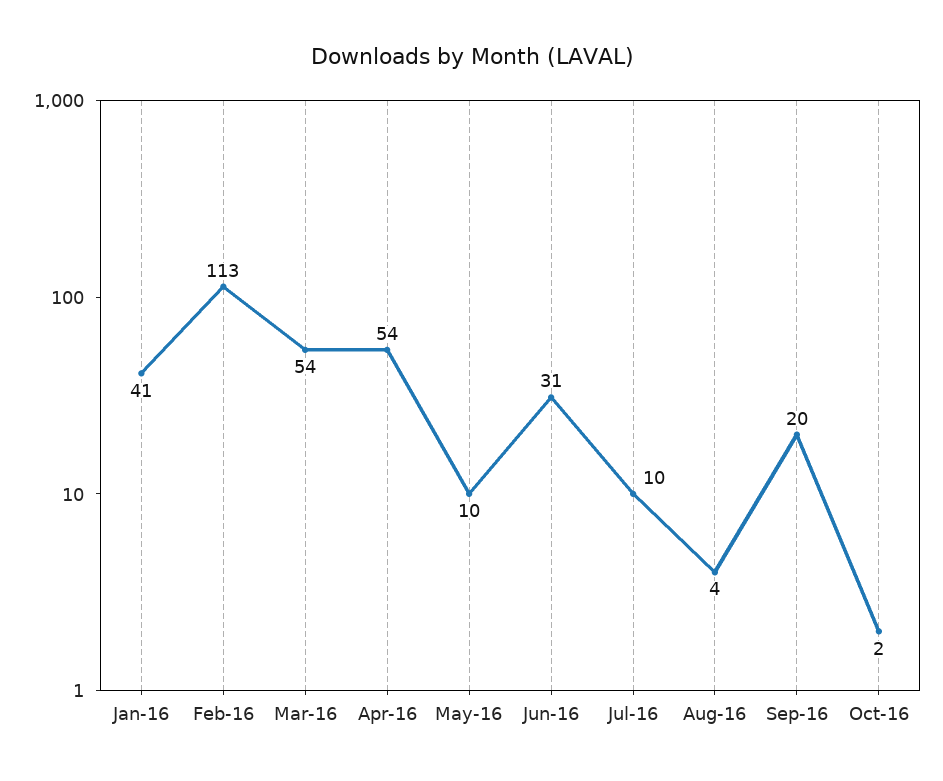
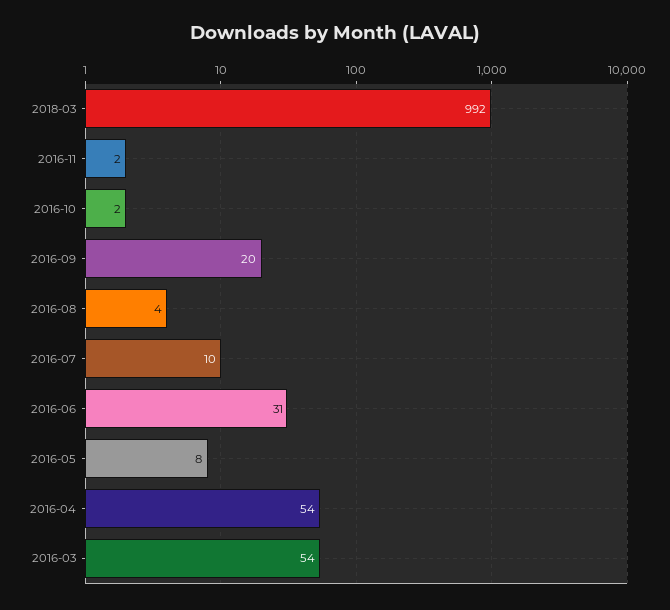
Jan-16: 41 -> none
Feb-16: 113 -> none
May-16: 10 -> 8
2018-03: none -> 992
2016-11: none -> 2

